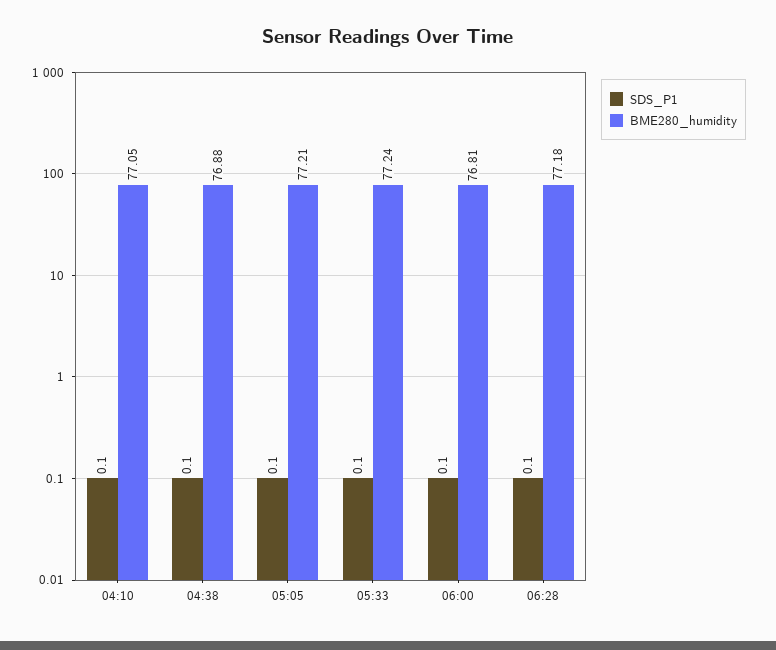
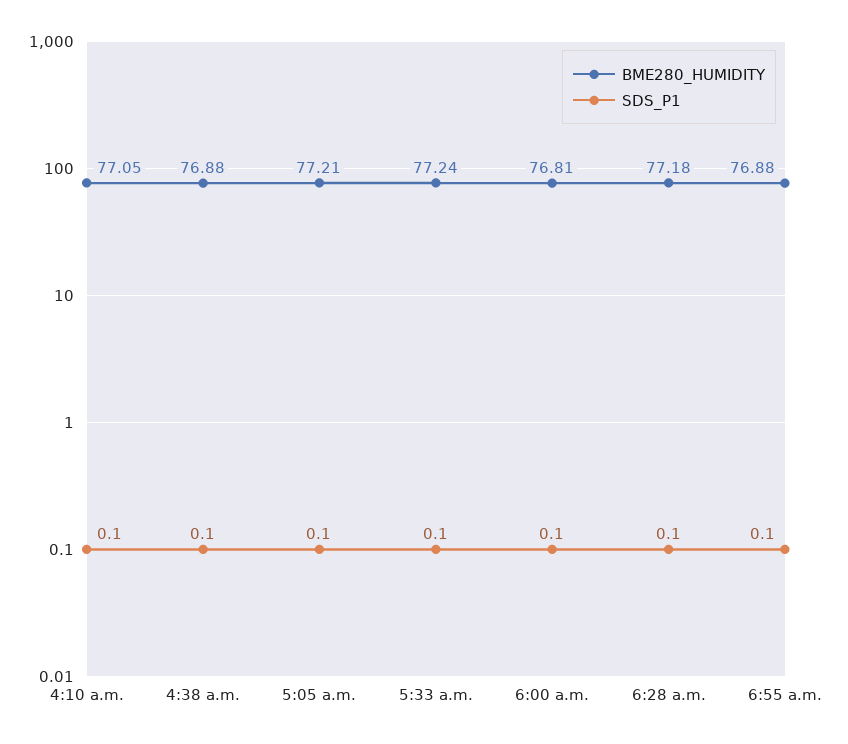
BME280_humidity, 6:55 a.m.: none -> 76.88
SDS_P1, 6:55 a.m.: none -> 0.1

